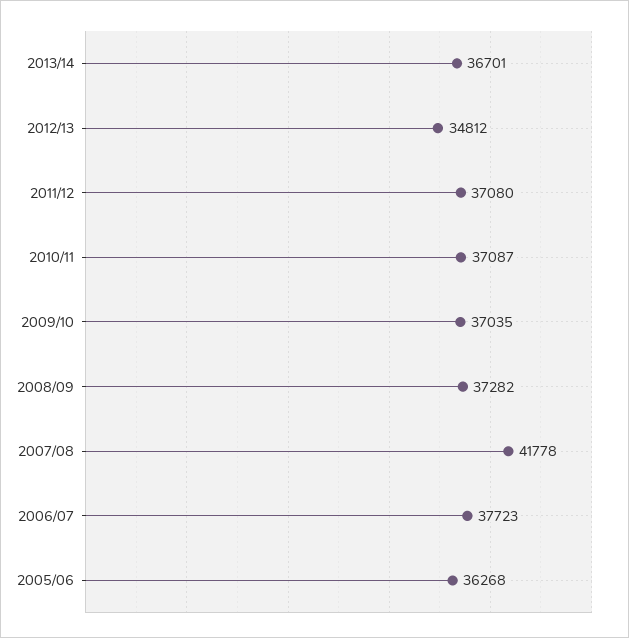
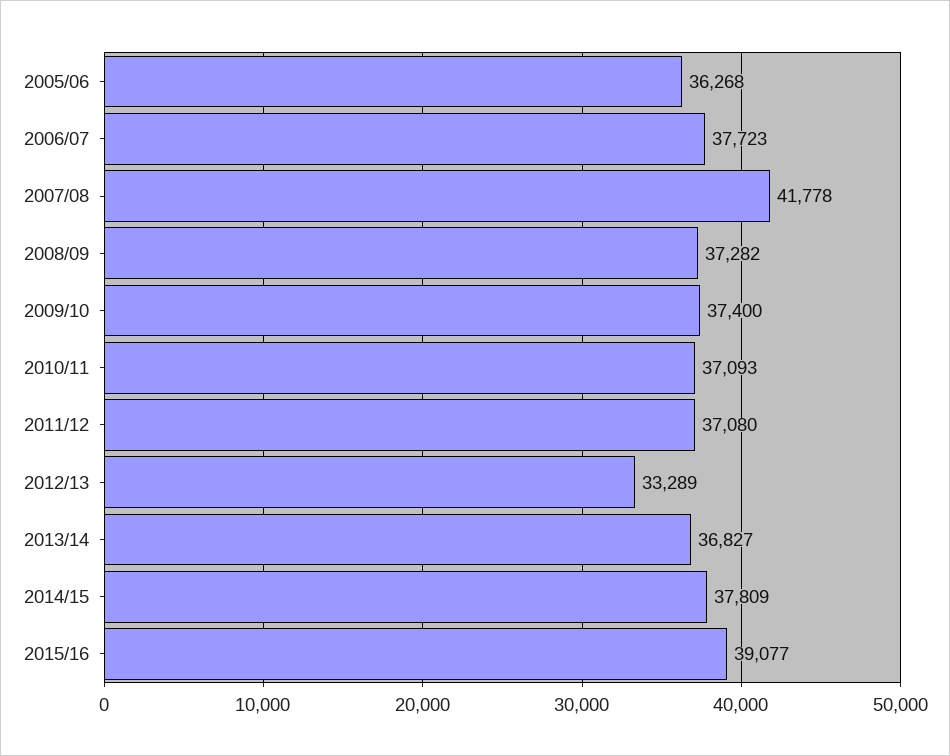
2013/14: 36701 -> 36827
2012/13: 34812 -> 33289
2010/11: 37087 -> 37093
2009/10: 37035 -> 37400
2014/15: none -> 37809
2015/16: none -> 39077

